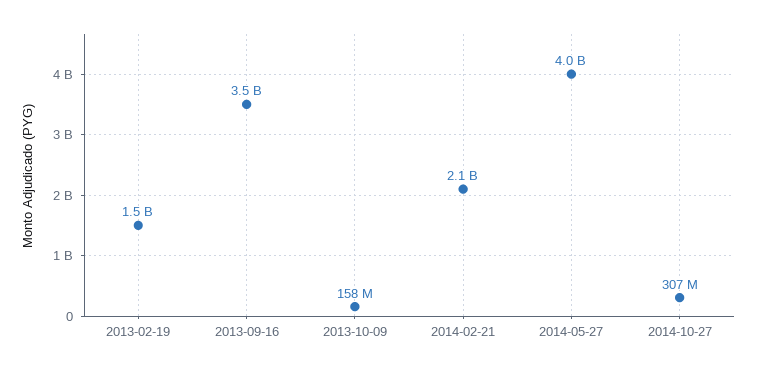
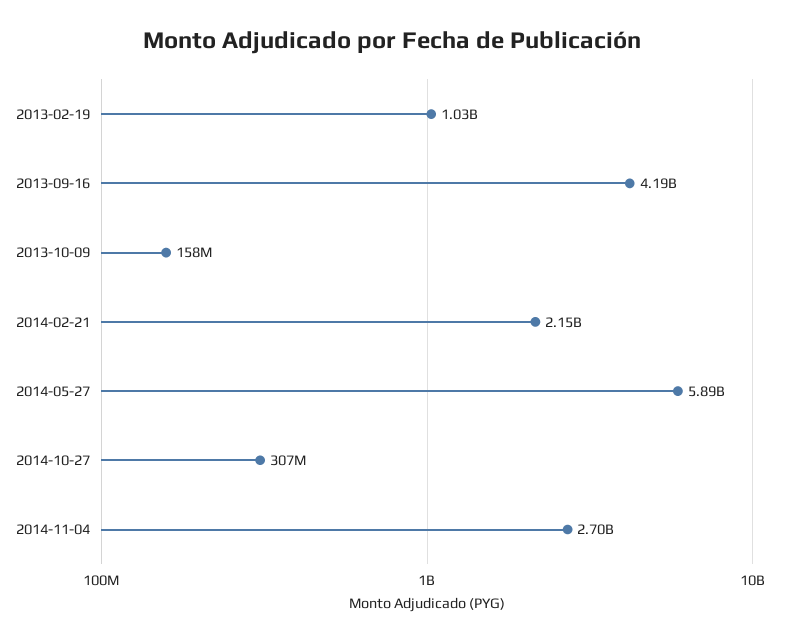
2013-02-19: 1500000000 -> 1030000000
2013-09-16: 3500000000 -> 4190000000
2014-05-27: 4000000000 -> 5890000000
2014-11-04: none -> 2700000000

